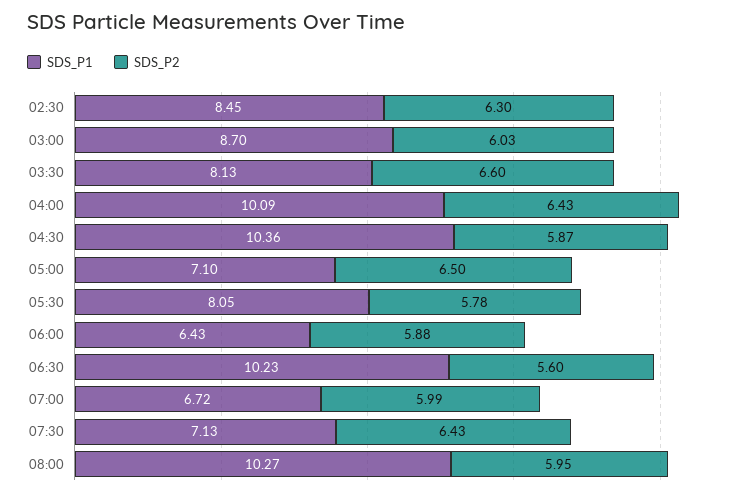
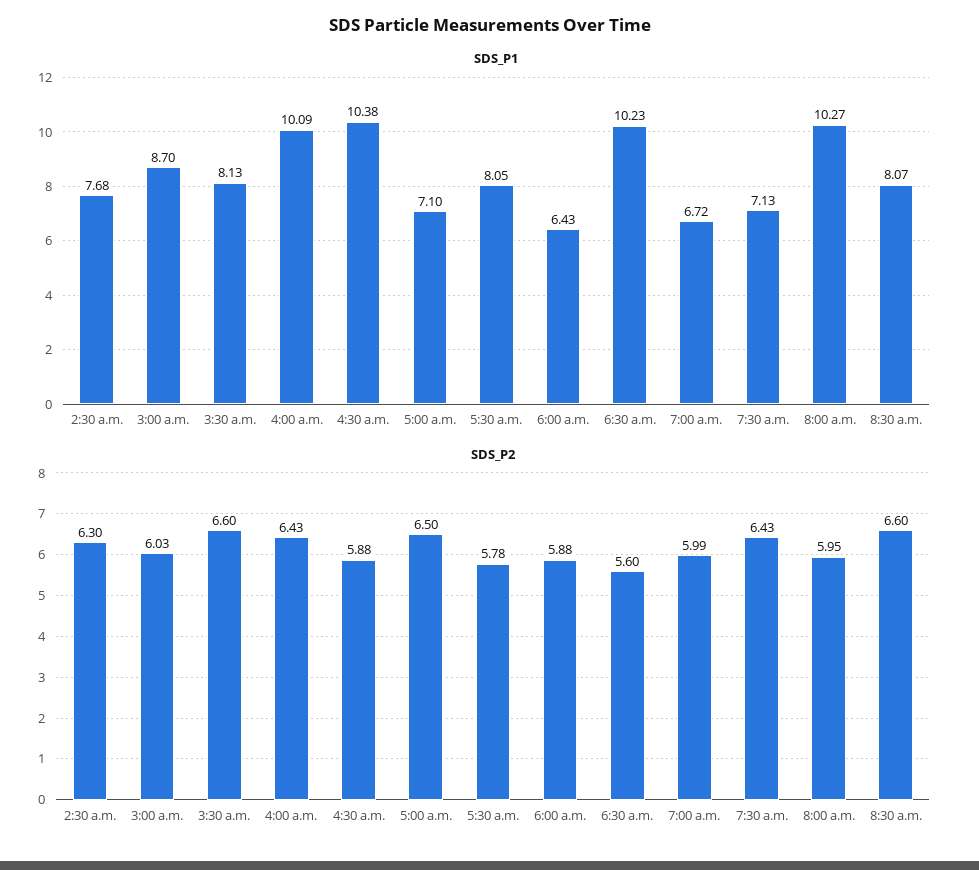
SDS_P1, 02:30: 8.45 -> 7.68
SDS_P1, 04:30: 10.36 -> 10.38
SDS_P2, 04:30: 5.87 -> 5.88
SDS_P1, 8:30 a.m.: none -> 8.07
SDS_P2, 8:30 a.m.: none -> 6.6

